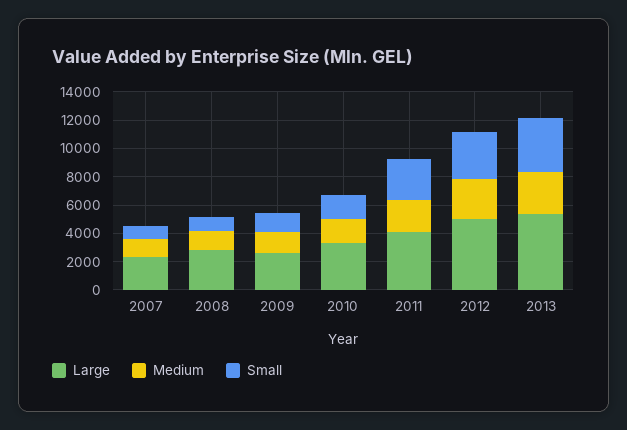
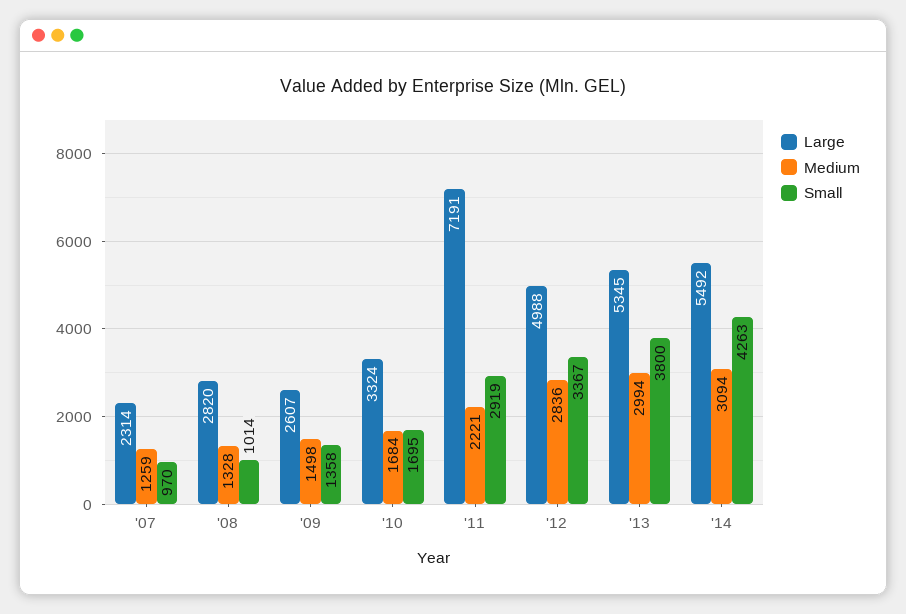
Large, 2011: 4000 -> 7191
Large, '14: none -> 5492
Medium, '14: none -> 3094
Small, '14: none -> 4263

